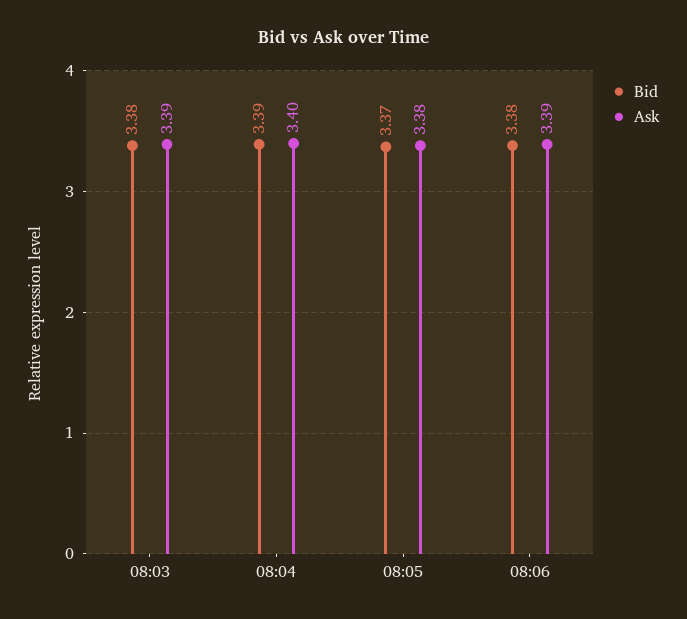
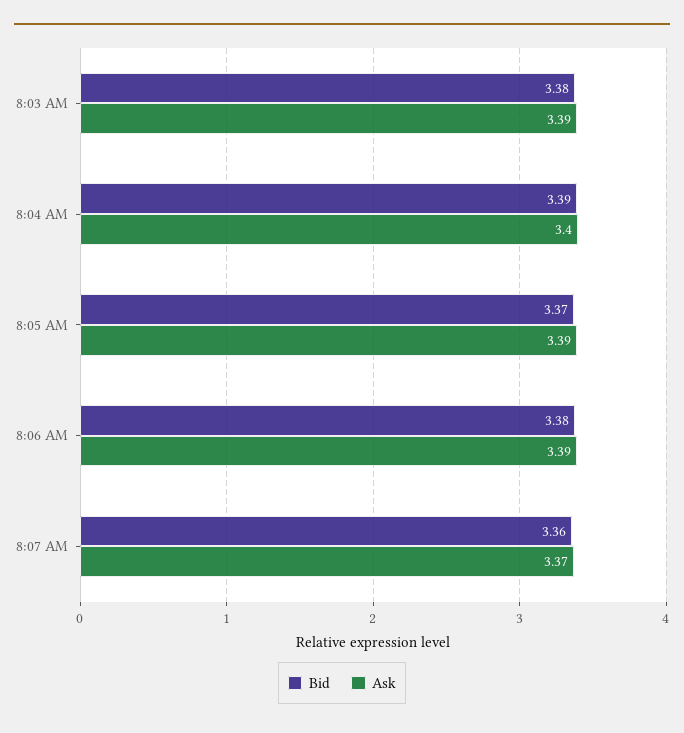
Ask, 08:05: 3.38 -> 3.39
Bid, 8:07 AM: none -> 3.36
Ask, 8:07 AM: none -> 3.37

